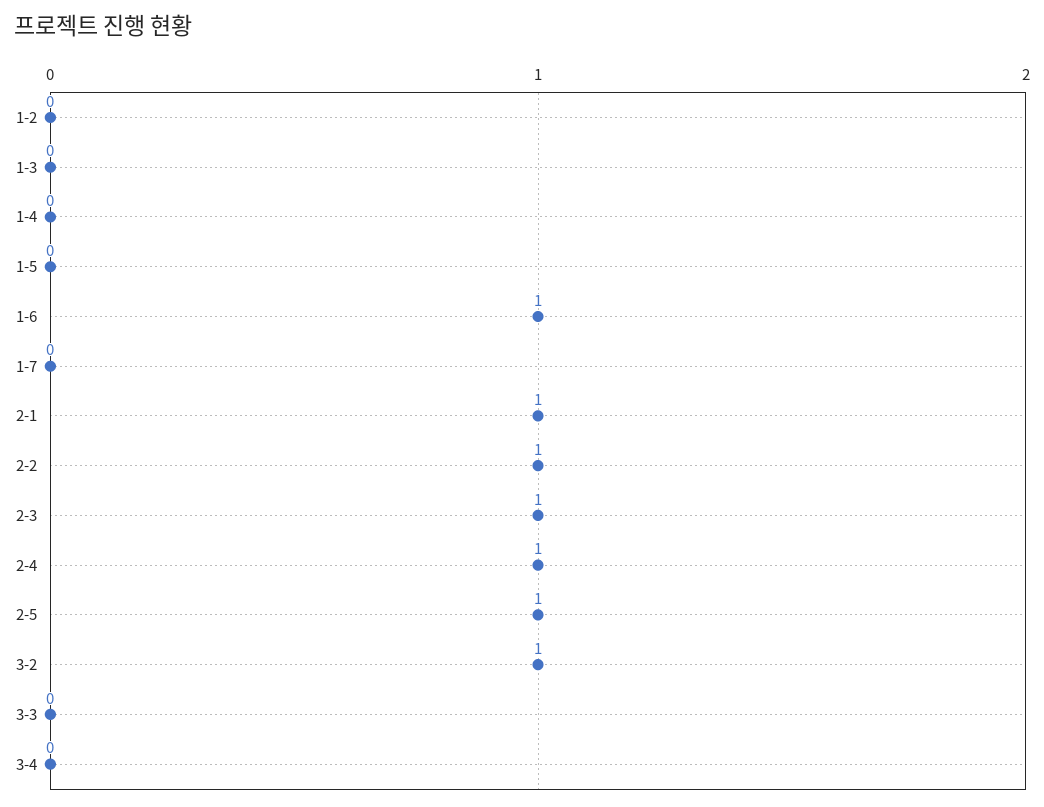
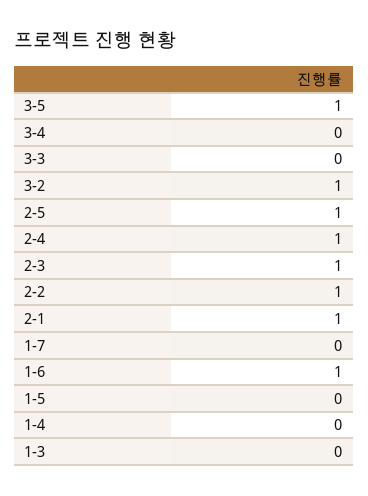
1-2: 0 -> none
3-5: none -> 1

